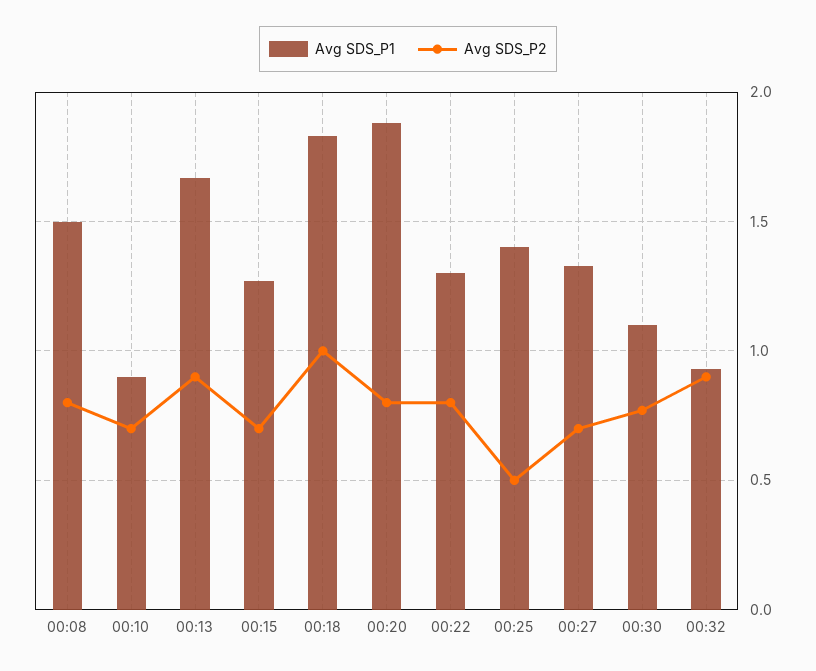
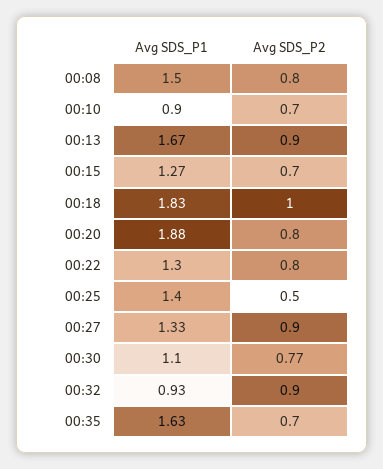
Avg SDS_P2, 00:27: 0.7 -> 0.9
Avg SDS_P1, 00:35: none -> 1.63
Avg SDS_P2, 00:35: none -> 0.7

